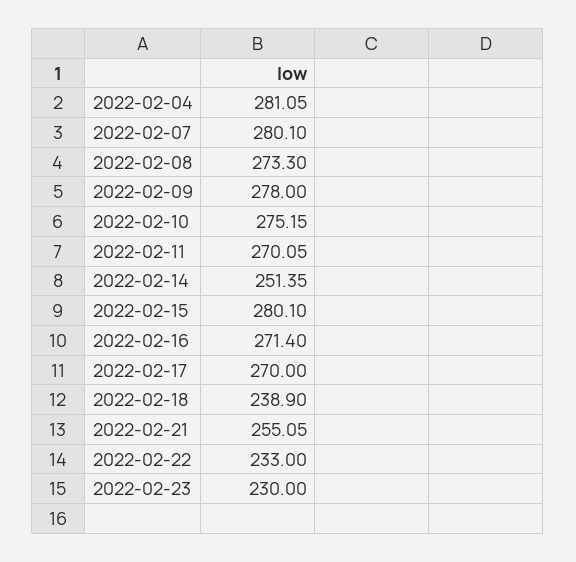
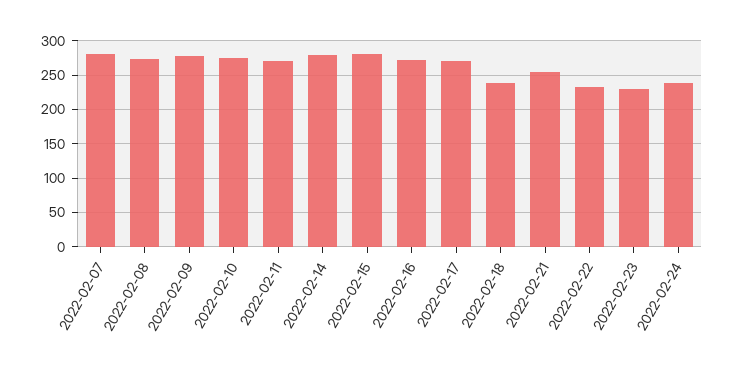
2022-02-04: 281.05 -> none
2022-02-14: 251.35 -> 280
2022-02-24: none -> 240

